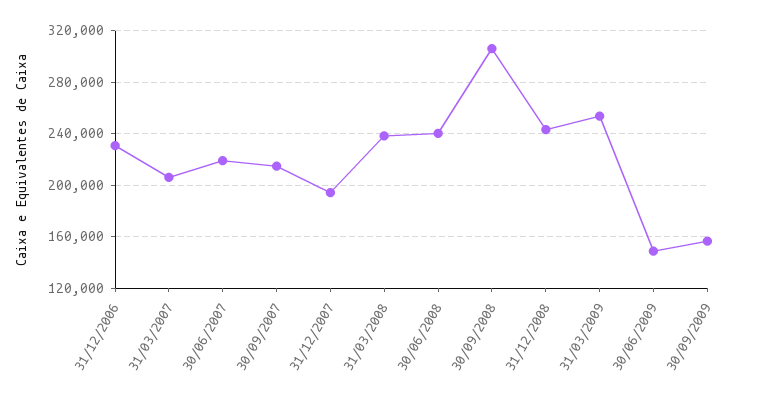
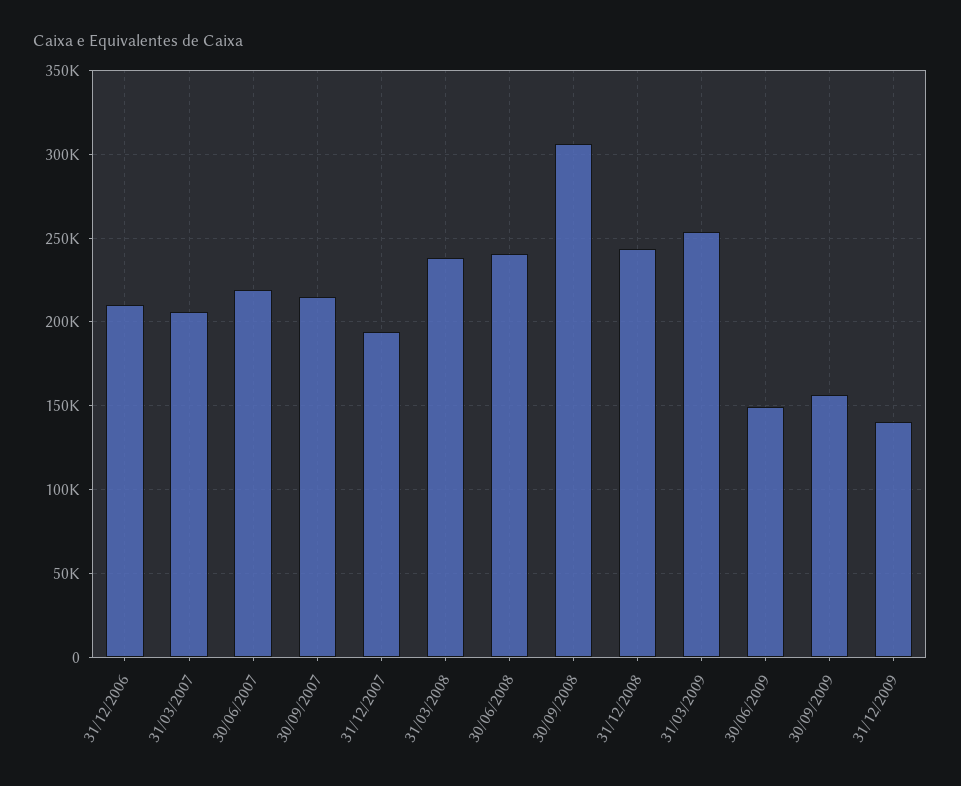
31/12/2006: 230000 -> 210000
31/12/2009: none -> 140000

